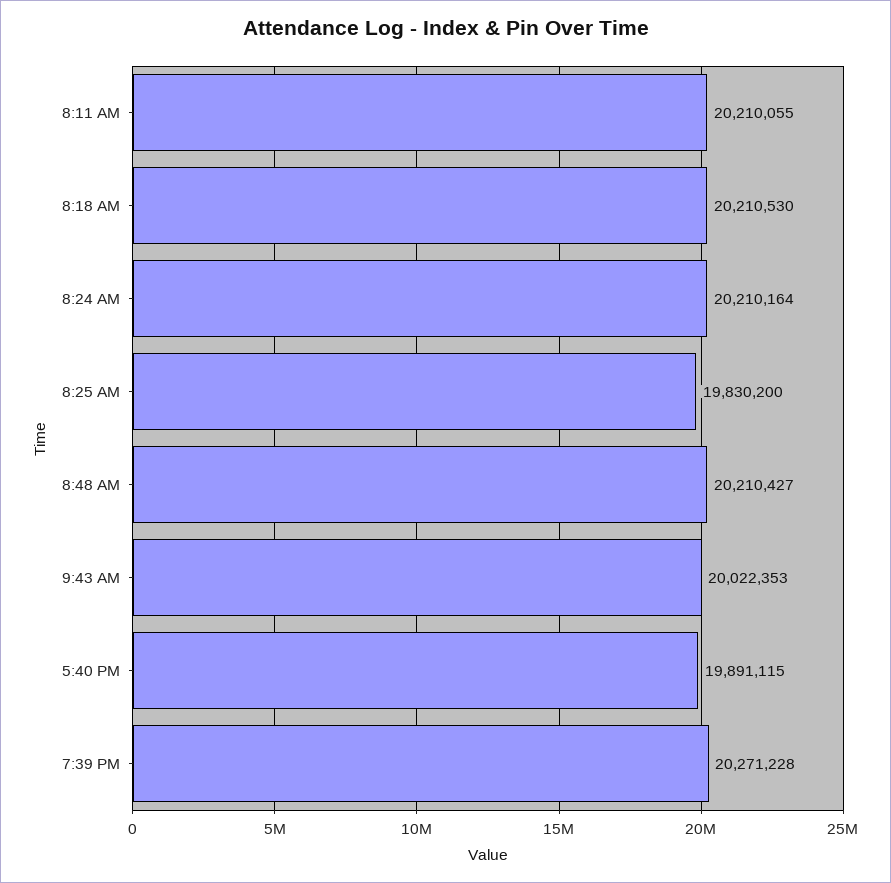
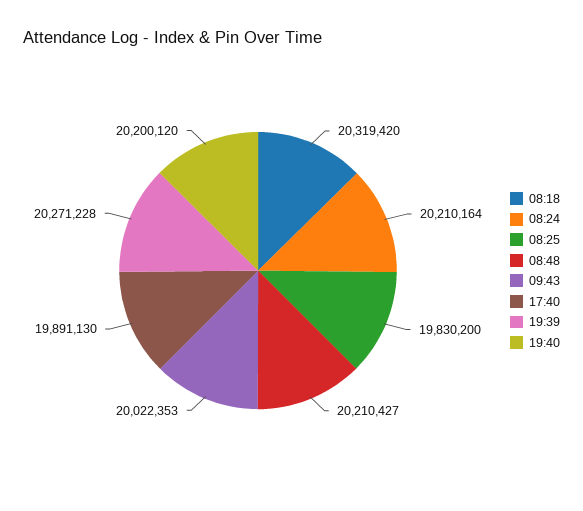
8:11 AM: 20210055 -> none
8:18 AM: 20210530 -> 20319420
5:40 PM: 19891115 -> 19891130
19:40: none -> 20200120

